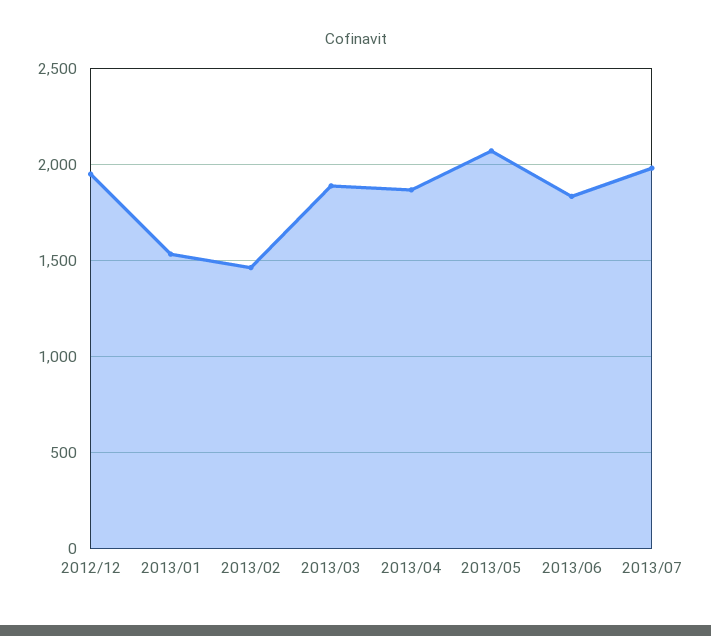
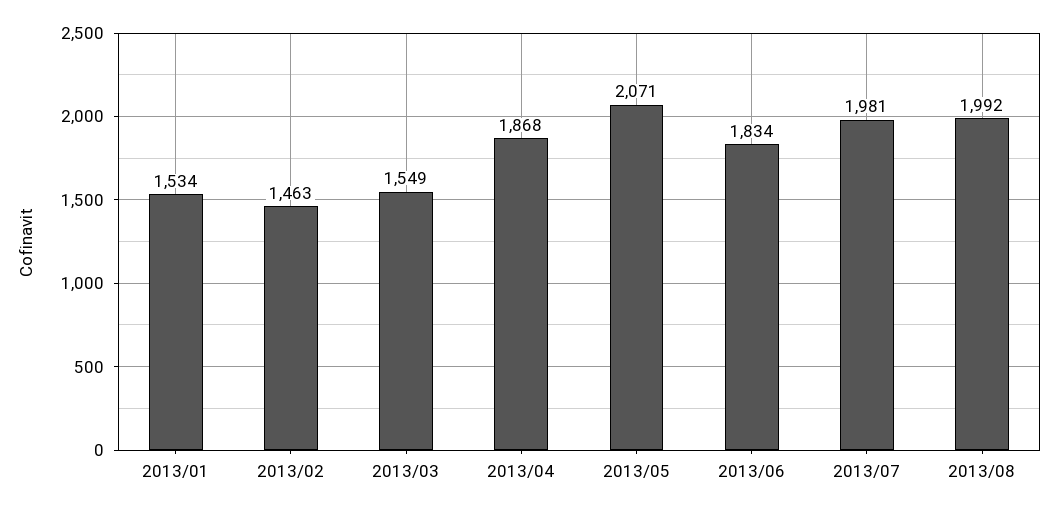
2012/12: 1950 -> none
2013/03: 1900 -> 1549
2013/08: none -> 1992

